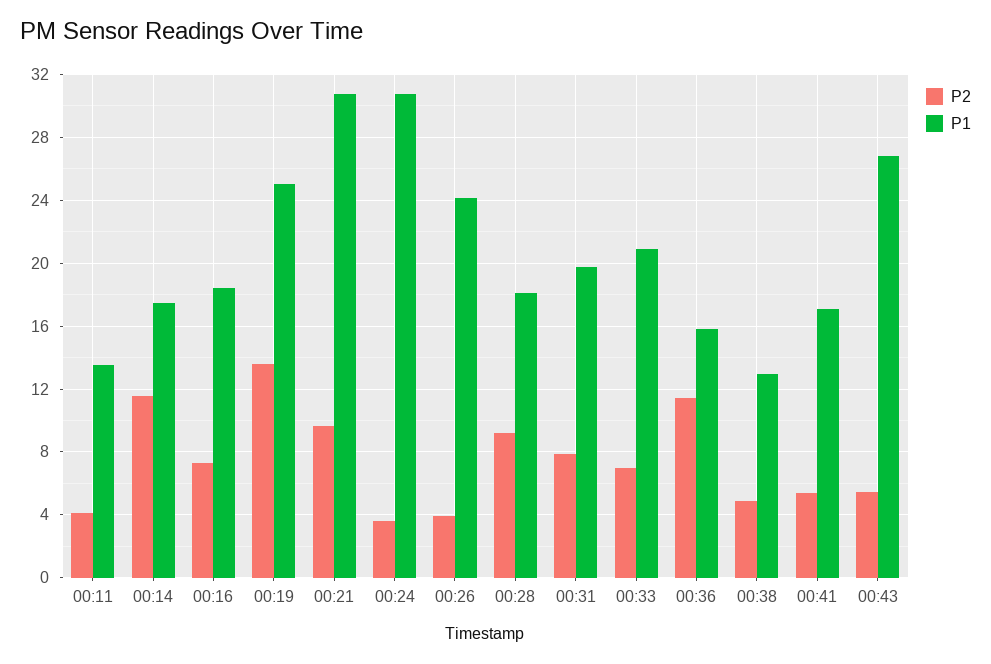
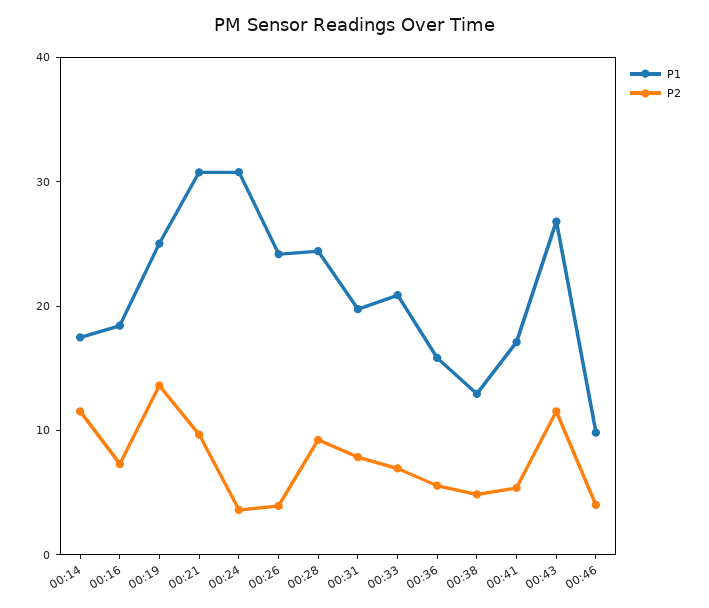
P2, 00:11: 4 -> none
P1, 00:11: 13.5 -> none
P1, 00:28: 18 -> 24
P2, 00:36: 11.5 -> 6
P2, 00:43: 5.5 -> 12
P1, 00:46: none -> 10
P2, 00:46: none -> 4

